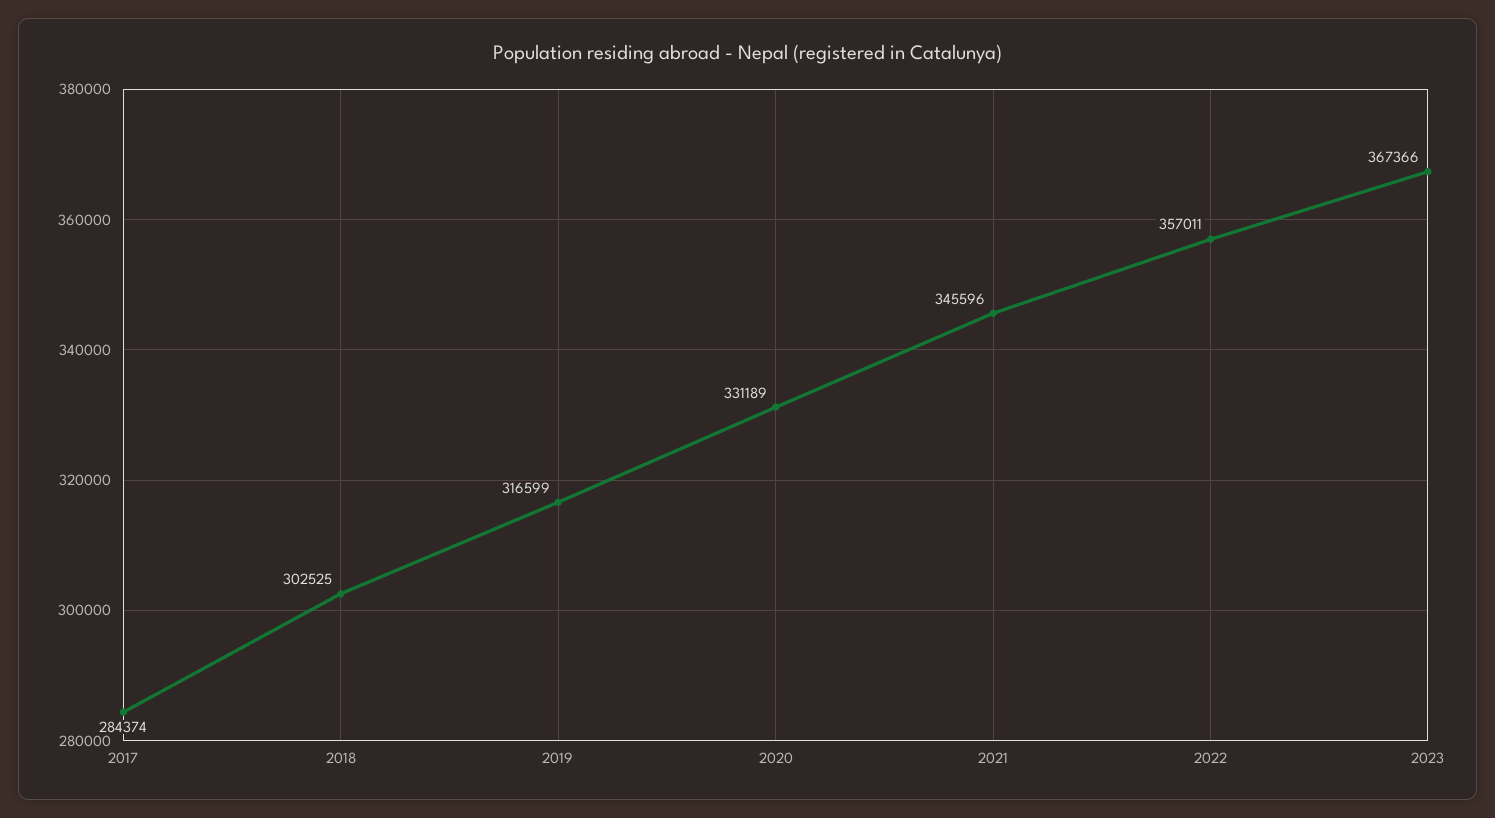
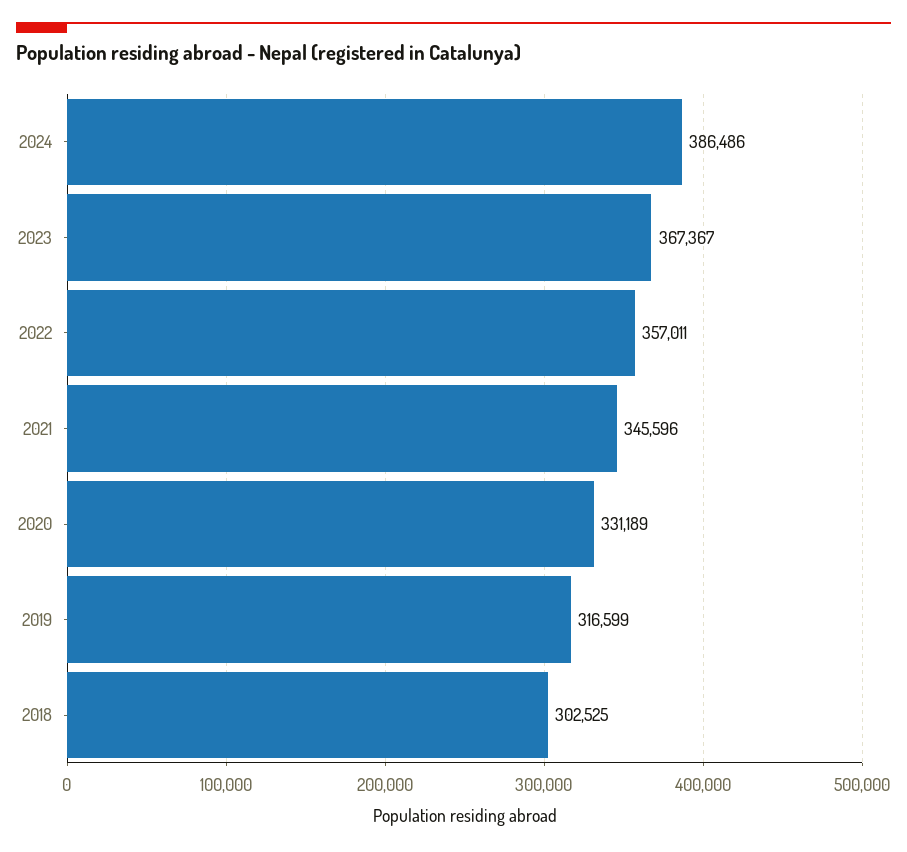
2017: 284374 -> none
2023: 367366 -> 367367
2024: none -> 386486

